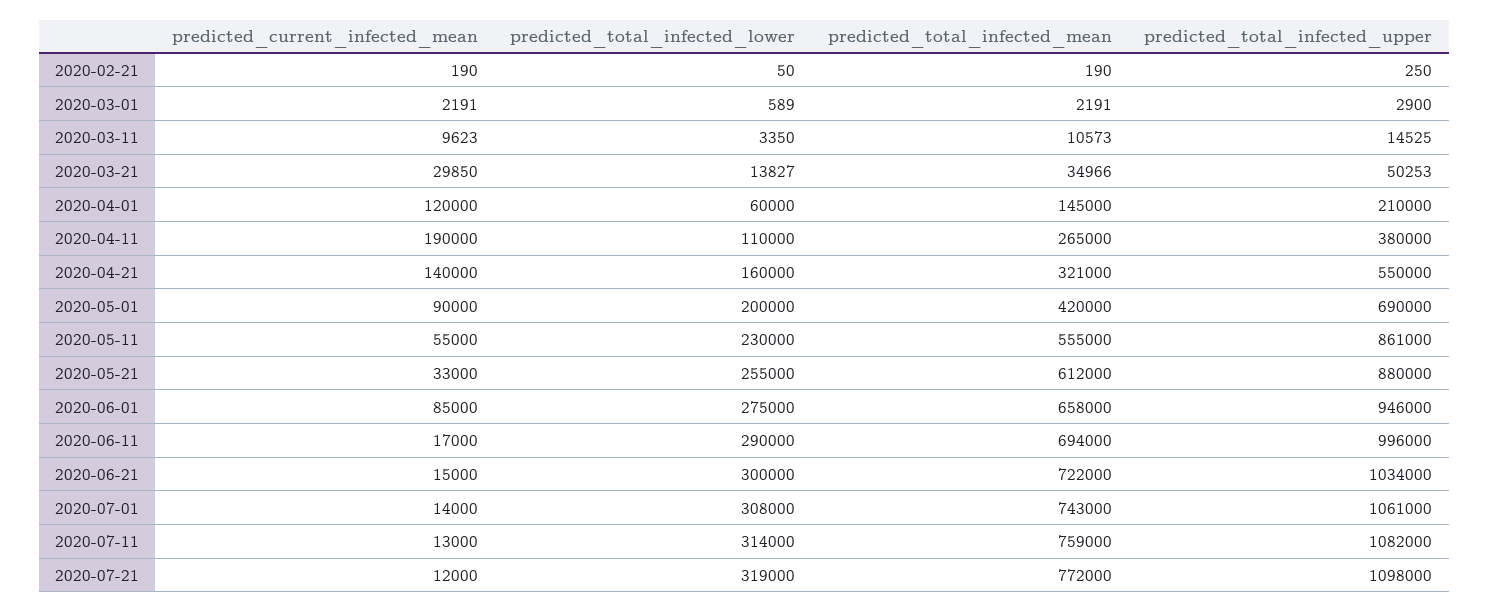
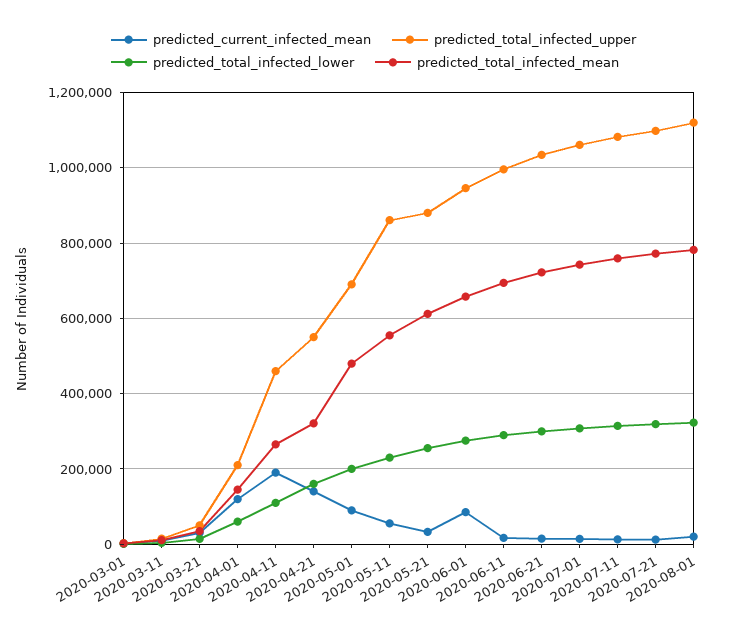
predicted_current_infected_mean, 2020-02-21: 190 -> none
predicted_total_infected_lower, 2020-02-21: 50 -> none
predicted_total_infected_mean, 2020-02-21: 190 -> none
predicted_total_infected_upper, 2020-02-21: 250 -> none
predicted_total_infected_upper, 2020-04-11: 380000 -> 460000
predicted_total_infected_mean, 2020-05-01: 420000 -> 480000
predicted_current_infected_mean, 2020-08-01: none -> 20000
predicted_total_infected_upper, 2020-08-01: none -> 1120000
predicted_total_infected_lower, 2020-08-01: none -> 320000
predicted_total_infected_mean, 2020-08-01: none -> 780000

